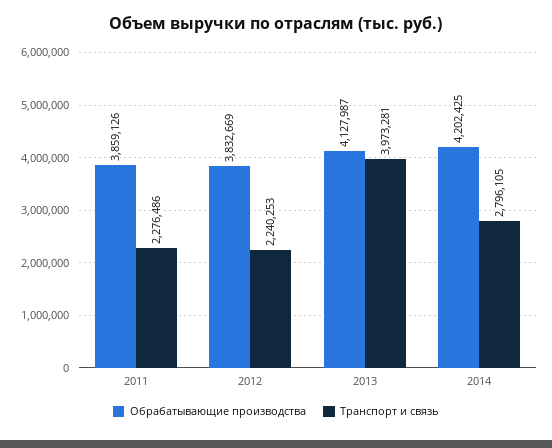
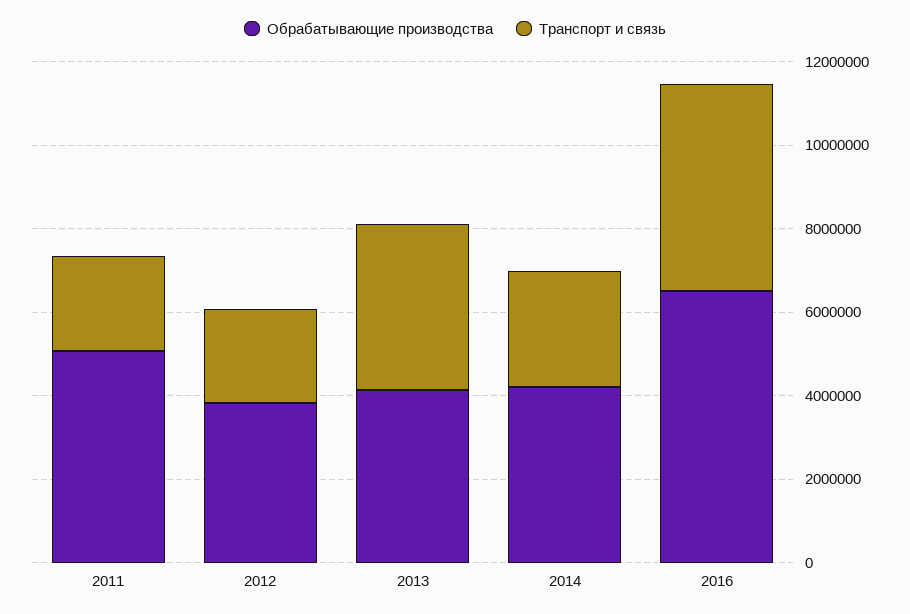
Обрабатывающие производства, 2011: 3859126 -> 5000000
Обрабатывающие производства, 2016: none -> 6500000
Транспорт и связь, 2016: none -> 5000000

